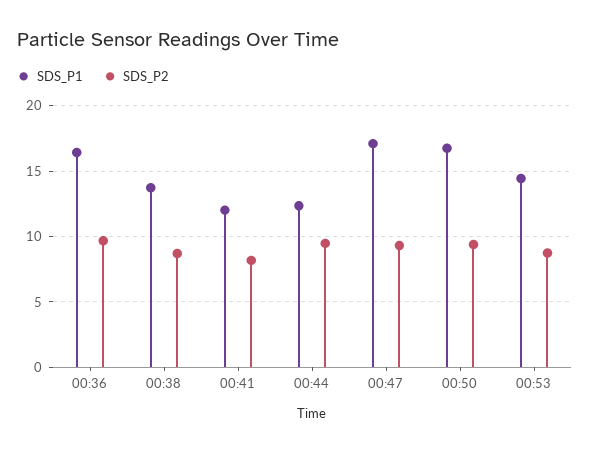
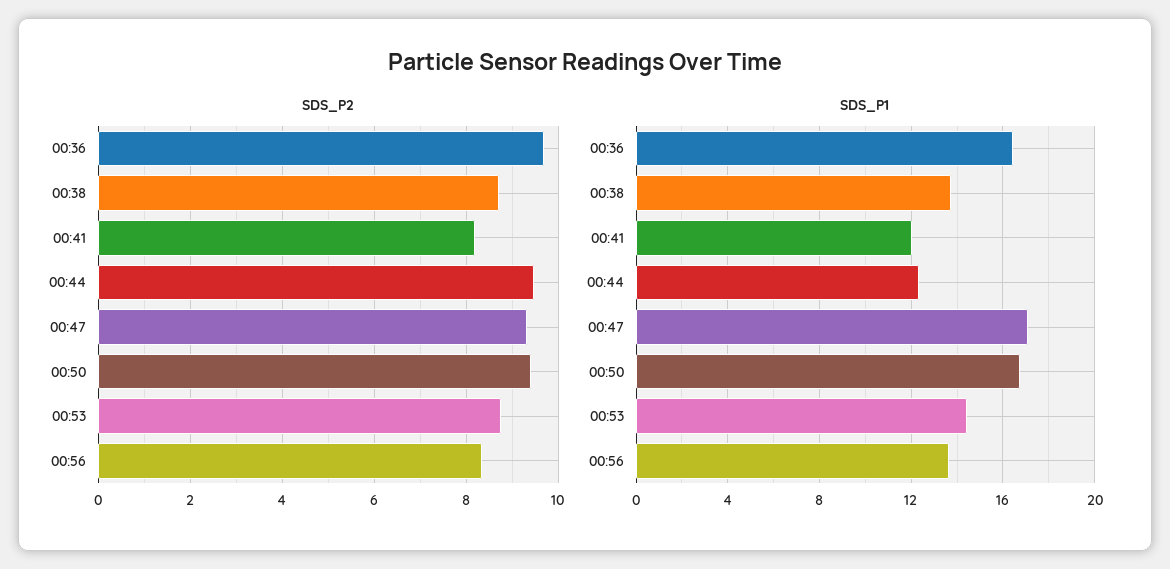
SDS_P2, 00:56: none -> 8.4
SDS_P1, 00:56: none -> 13.5

